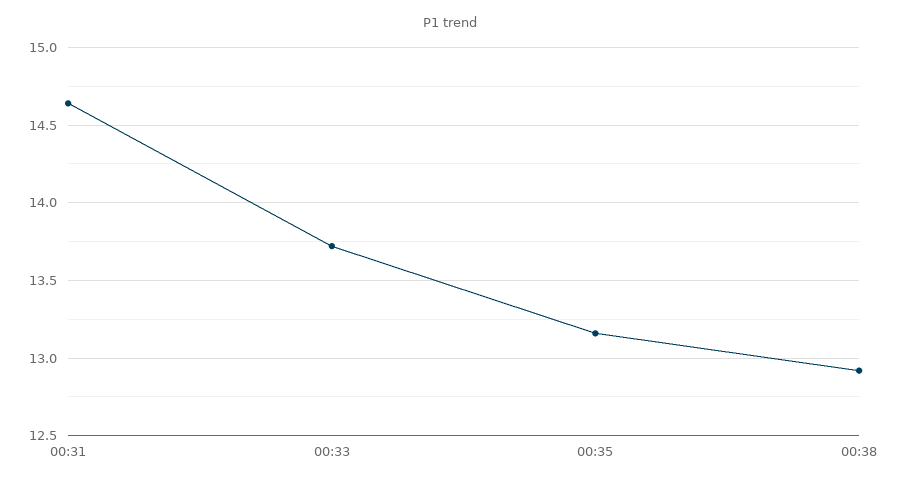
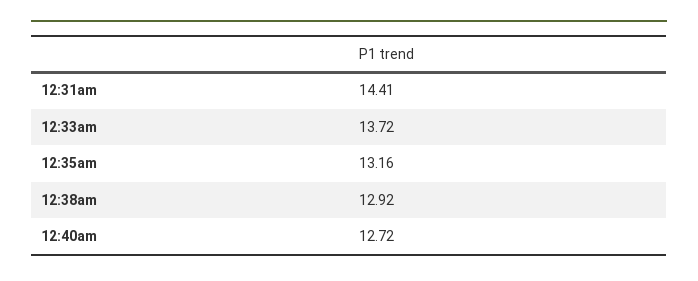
00:31: 14.65 -> 14.41
12:40am: none -> 12.72

